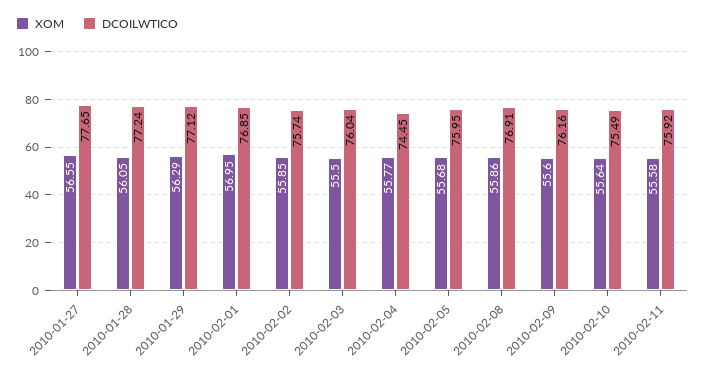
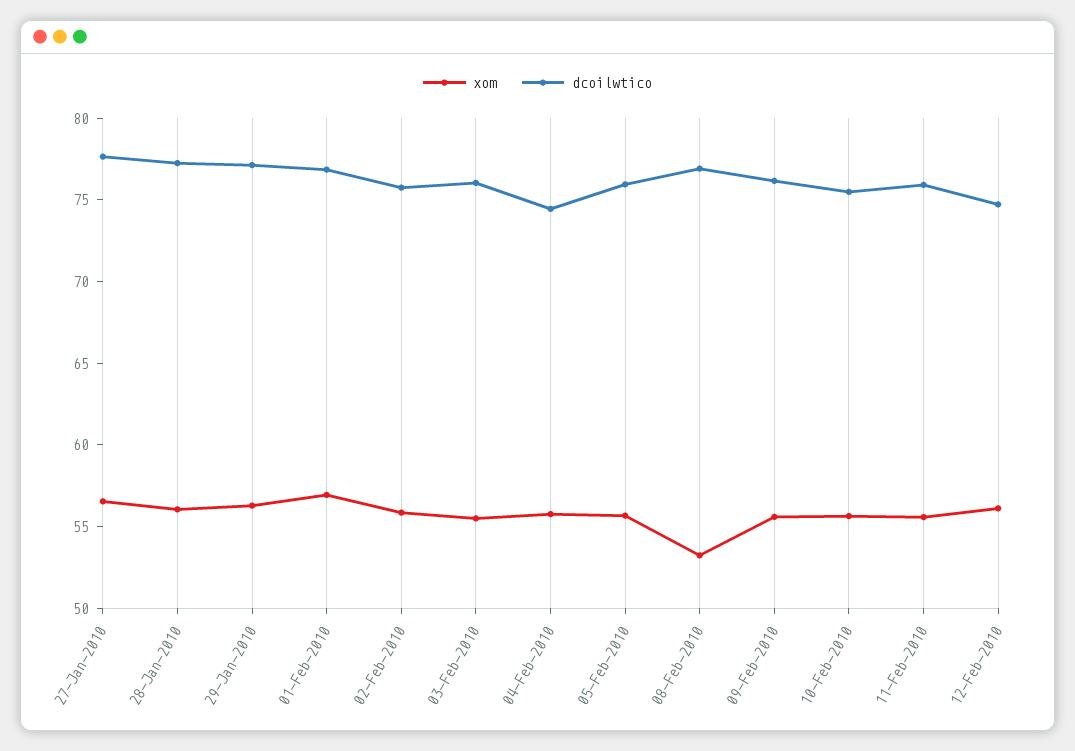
XOM, 2010-02-08: 55.86 -> 53
XOM, 12-Feb-2010: none -> 56
DCOILWTICO, 12-Feb-2010: none -> 75

